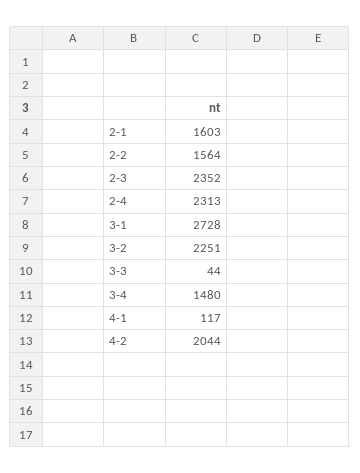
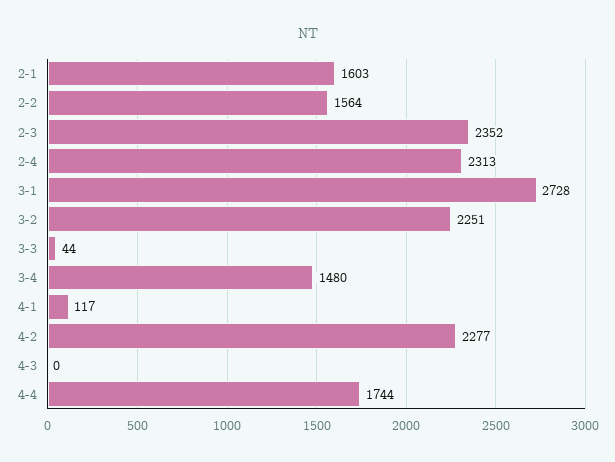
4-2: 2044 -> 2277
4-3: none -> 0
4-4: none -> 1744

